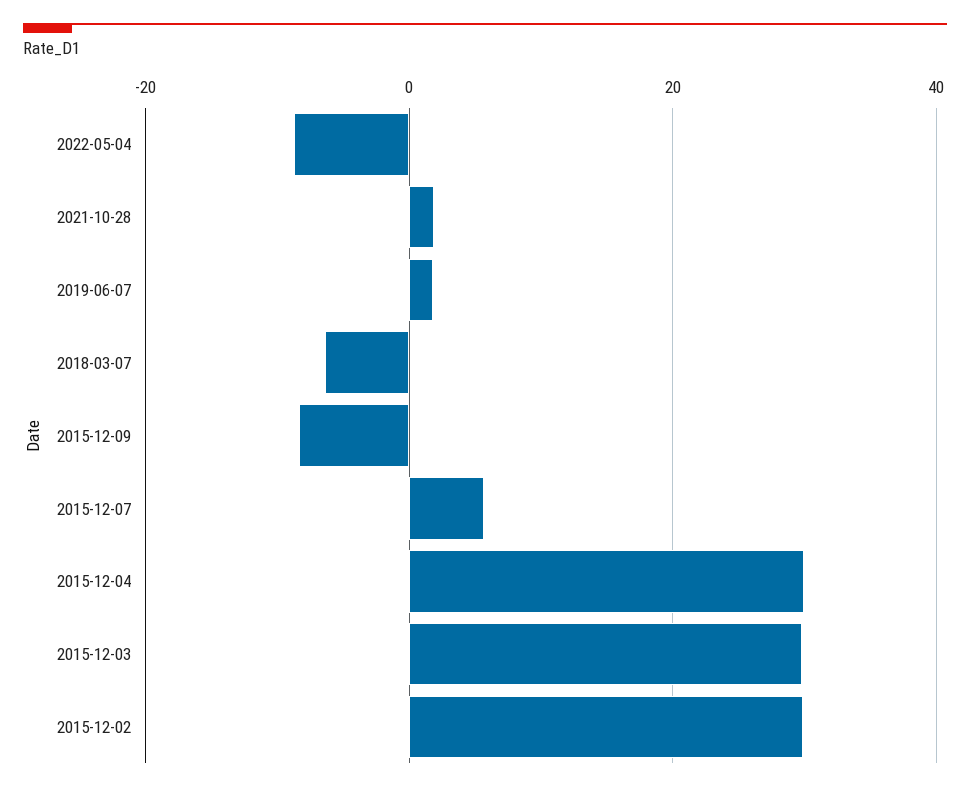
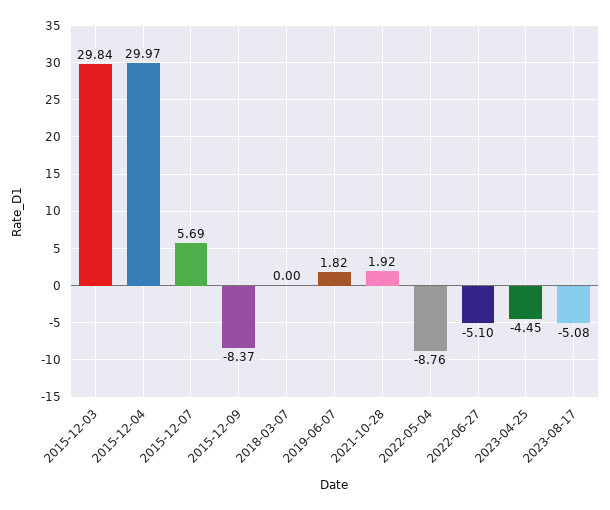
2018-03-07: -6 -> 0
2015-12-02: 30 -> none
2022-06-27: none -> -5.1
2023-04-25: none -> -4.45
2023-08-17: none -> -5.08

